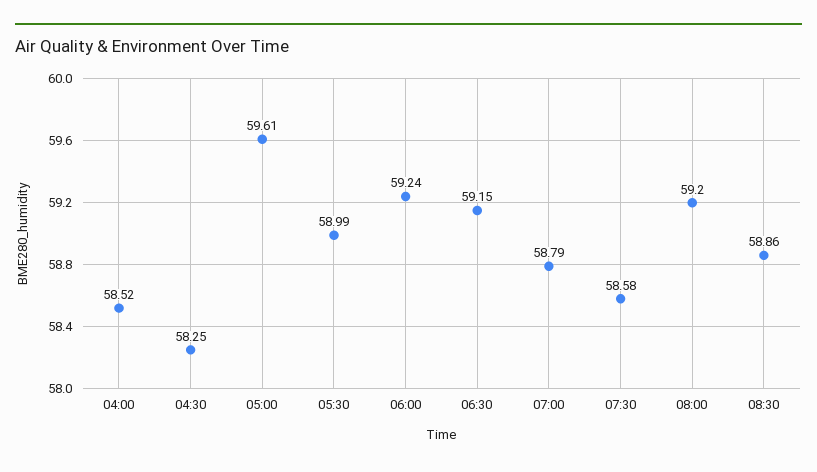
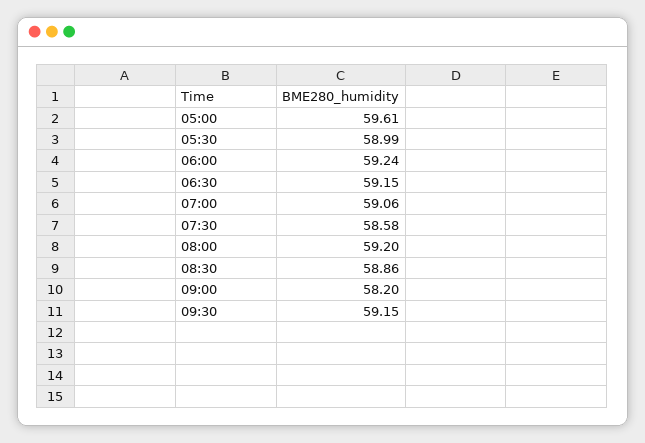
04:00: 58.52 -> none
04:30: 58.25 -> none
07:00: 58.79 -> 59.06
09:00: none -> 58.2
09:30: none -> 59.15

